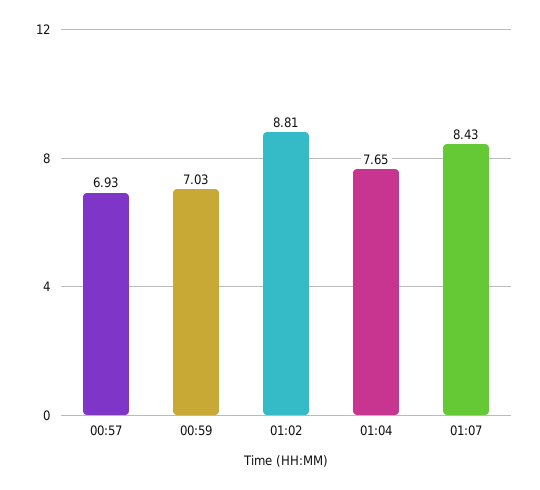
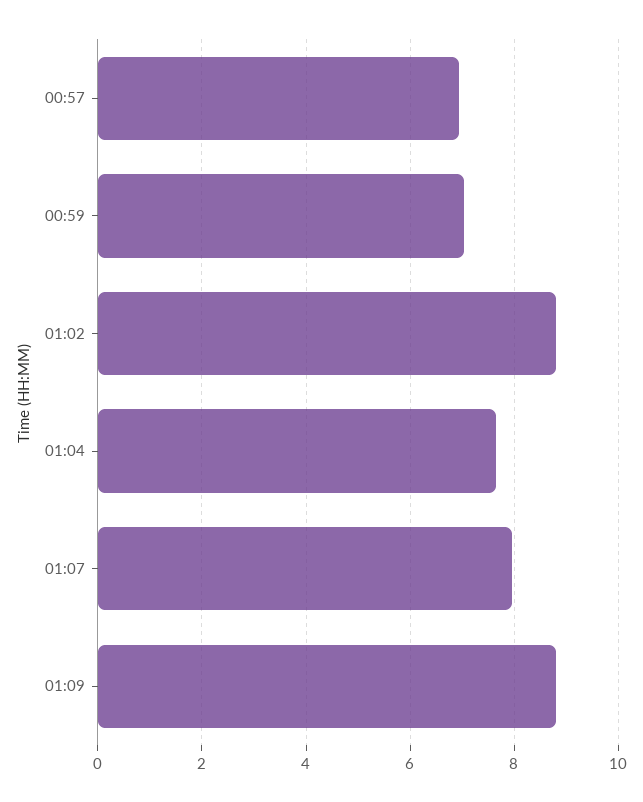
01:07: 8.43 -> 8
01:09: none -> 8.8

